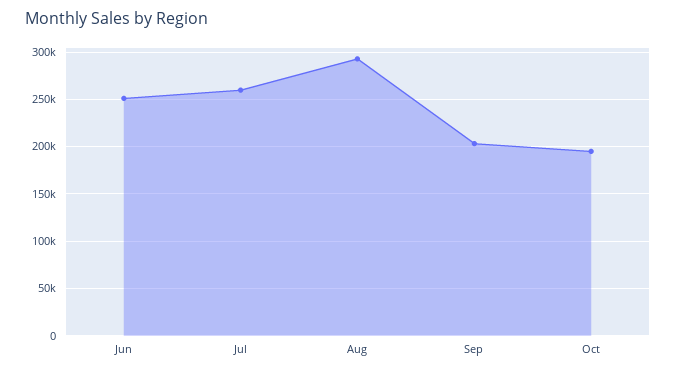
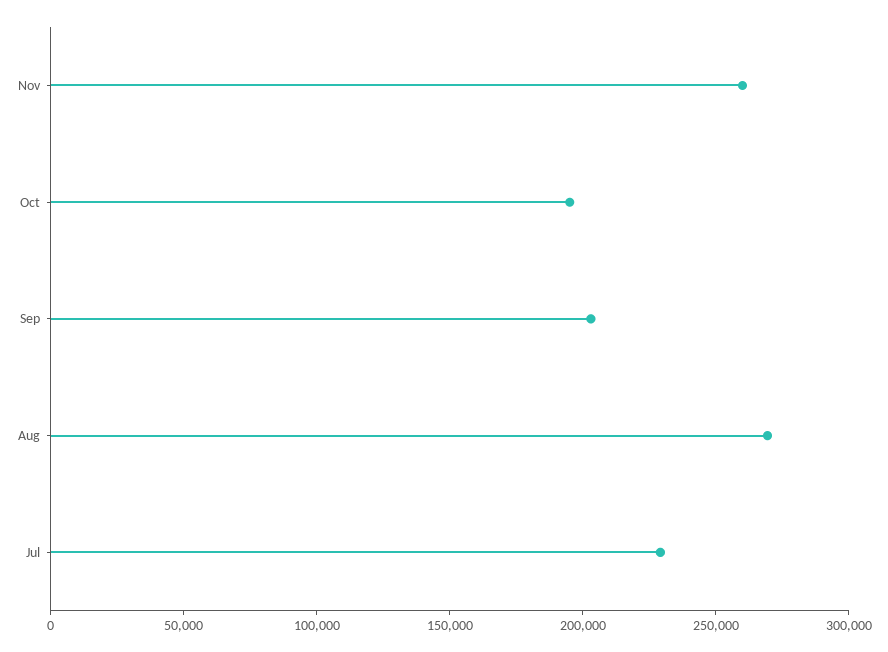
Jun: 250000 -> none
Jul: 260000 -> 230000
Aug: 290000 -> 270000
Nov: none -> 260000

